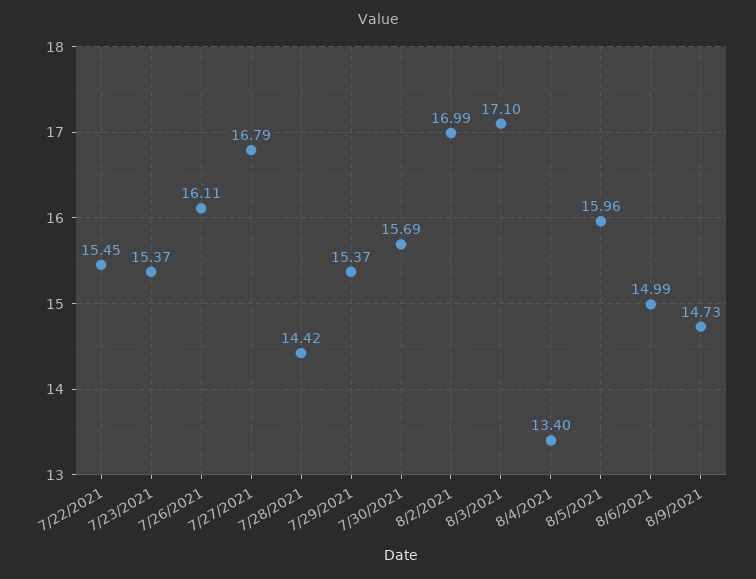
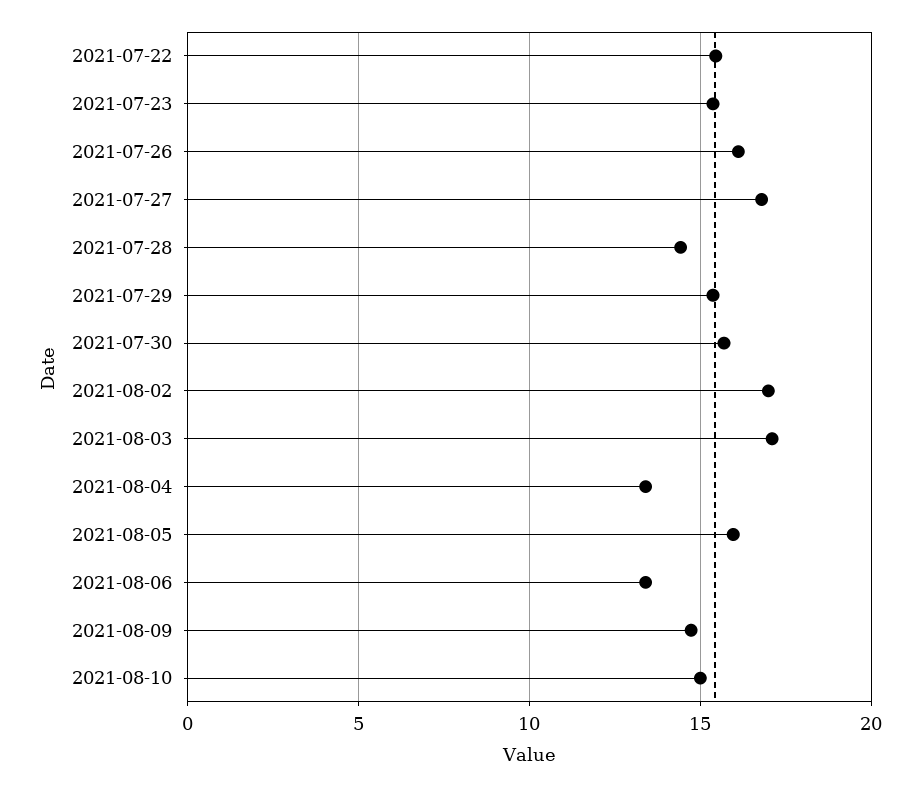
8/6/2021: 14.99 -> 13.5
2021-08-10: none -> 15

